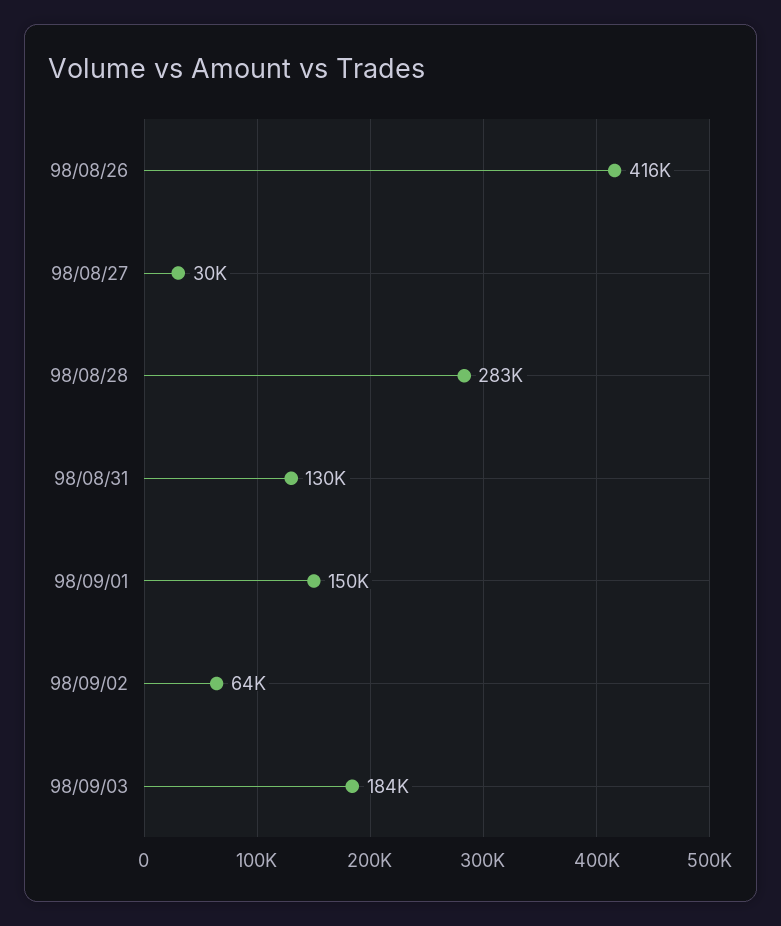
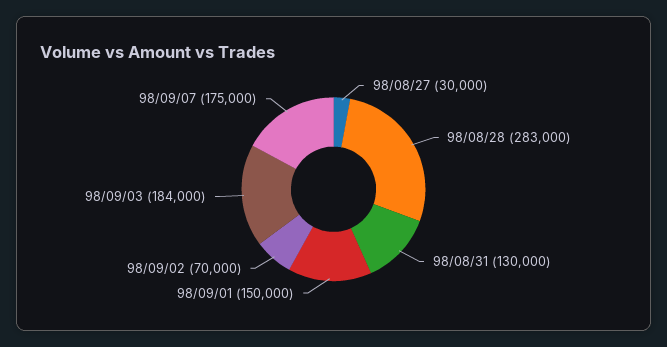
98/08/26: 416000 -> none
98/09/02: 64000 -> 70000
98/09/07: none -> 175000

